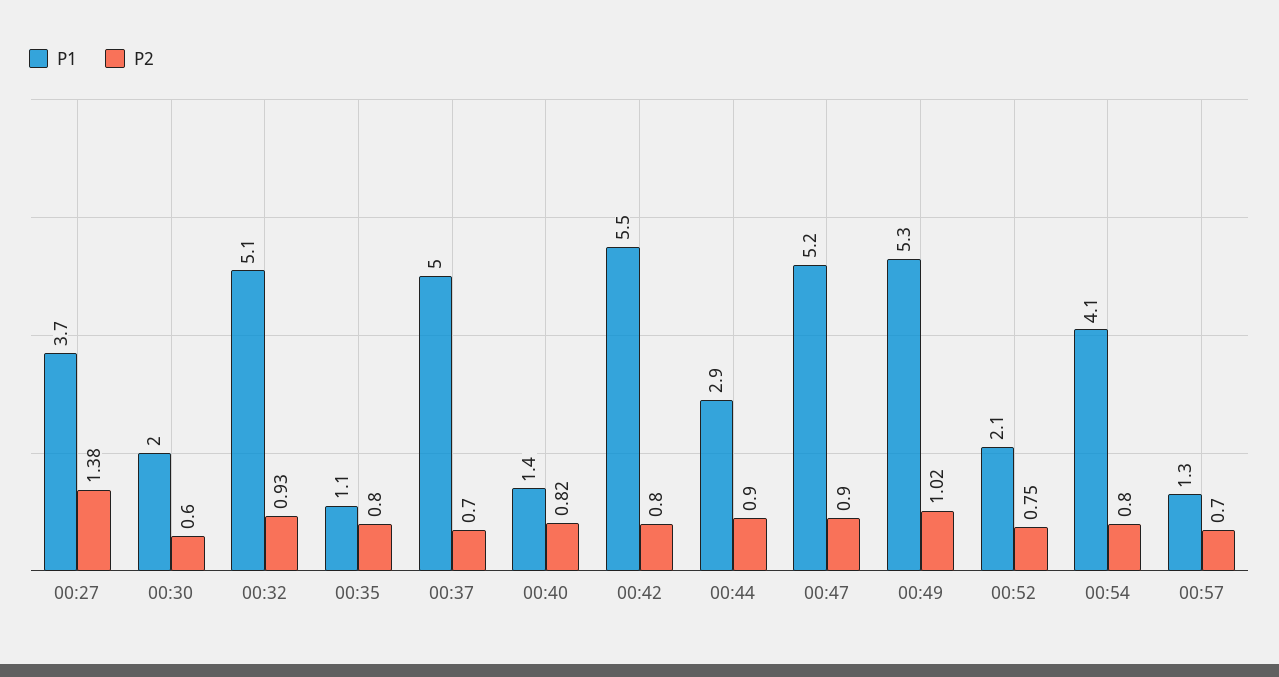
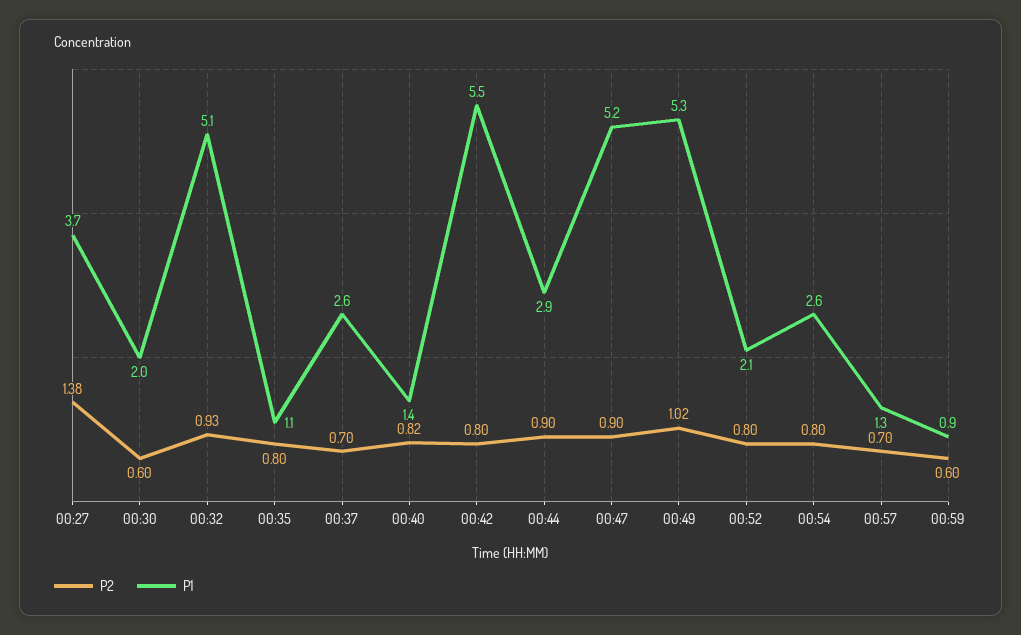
P1, 00:37: 5 -> 2.6
P2, 00:52: 0.75 -> 0.8
P1, 00:54: 4.1 -> 2.6
P2, 00:59: none -> 0.6
P1, 00:59: none -> 0.9

